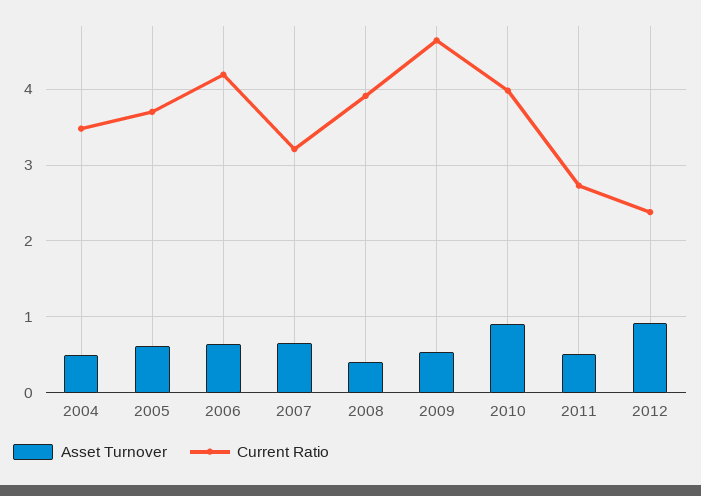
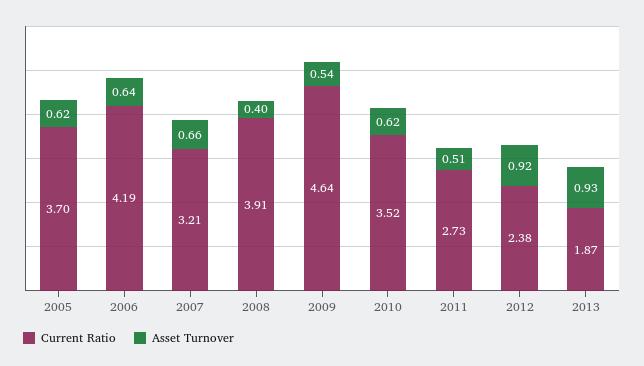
Asset Turnover, 2004: 0.5 -> none
Current Ratio, 2004: 3.5 -> none
Asset Turnover, 2010: 0.9 -> 0.62
Current Ratio, 2010: 4 -> 3.52
Current Ratio, 2013: none -> 1.87
Asset Turnover, 2013: none -> 0.93

